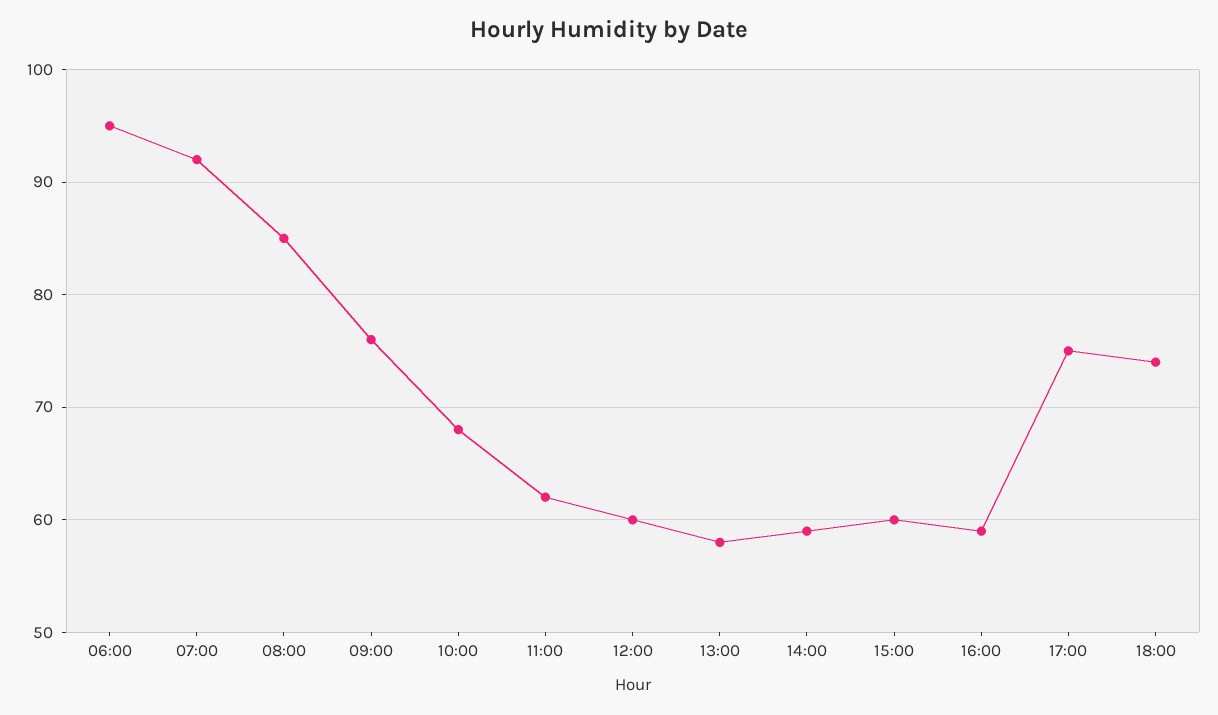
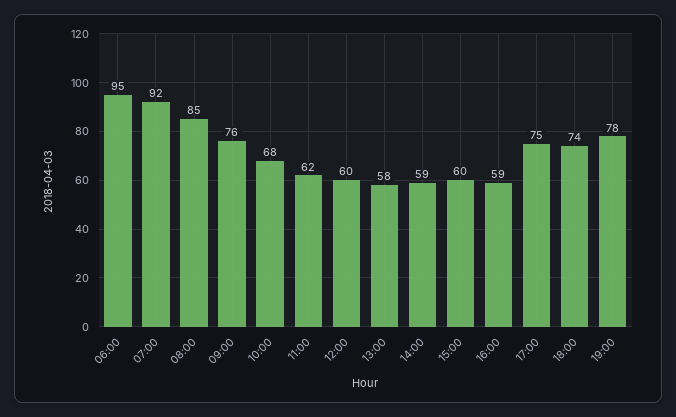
19:00: none -> 78

